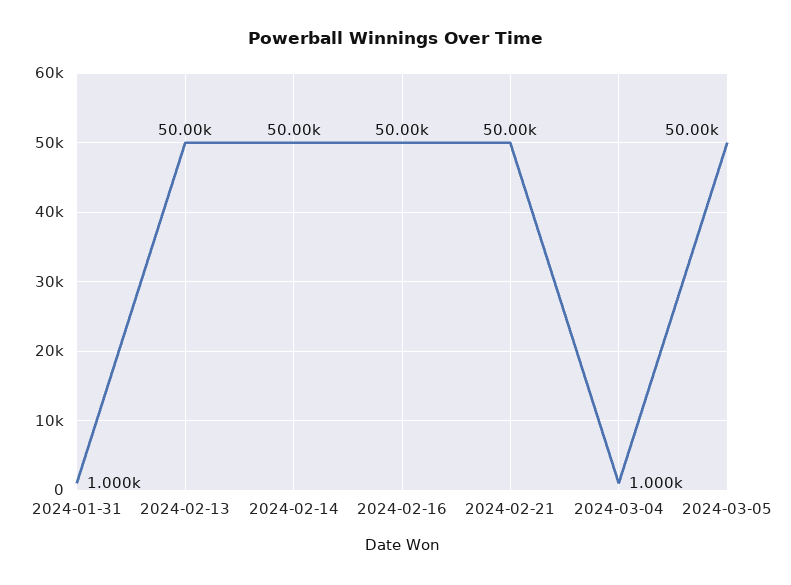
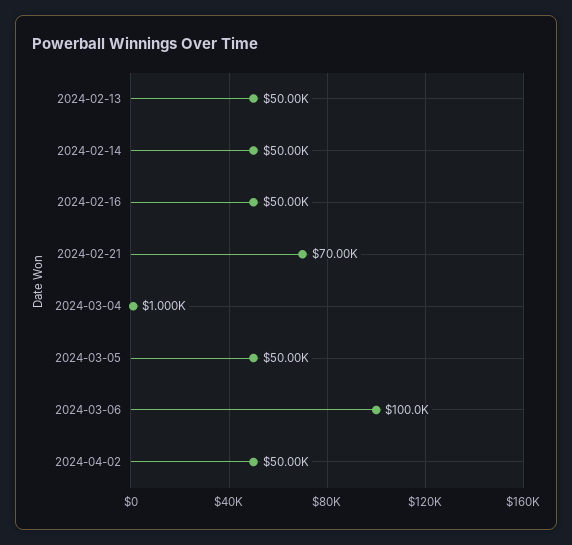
2024-01-31: 1000 -> none
2024-02-21: 50000 -> 70000
2024-03-06: none -> 100000
2024-04-02: none -> 50000

